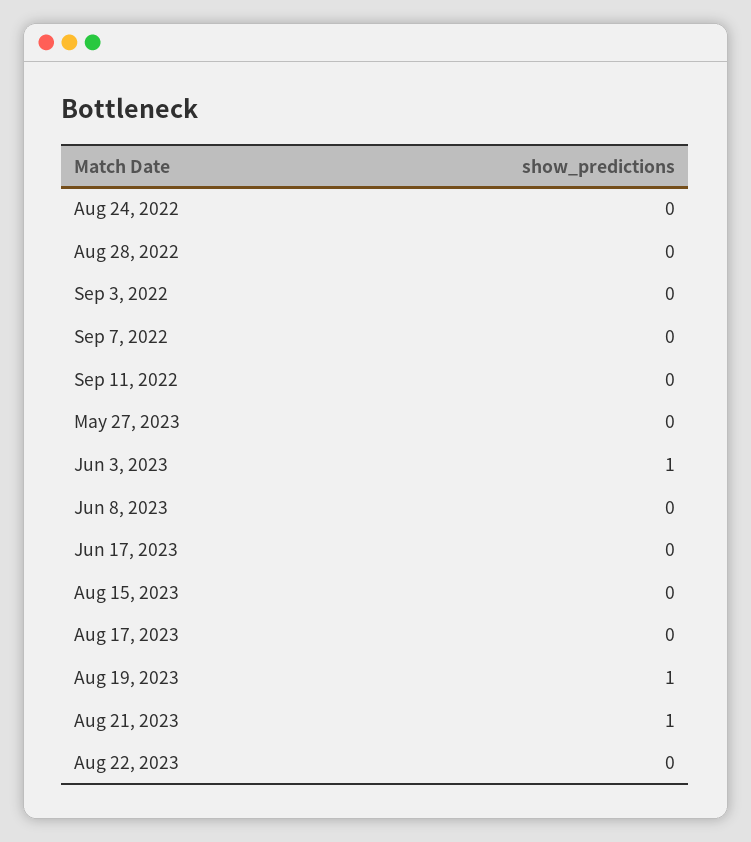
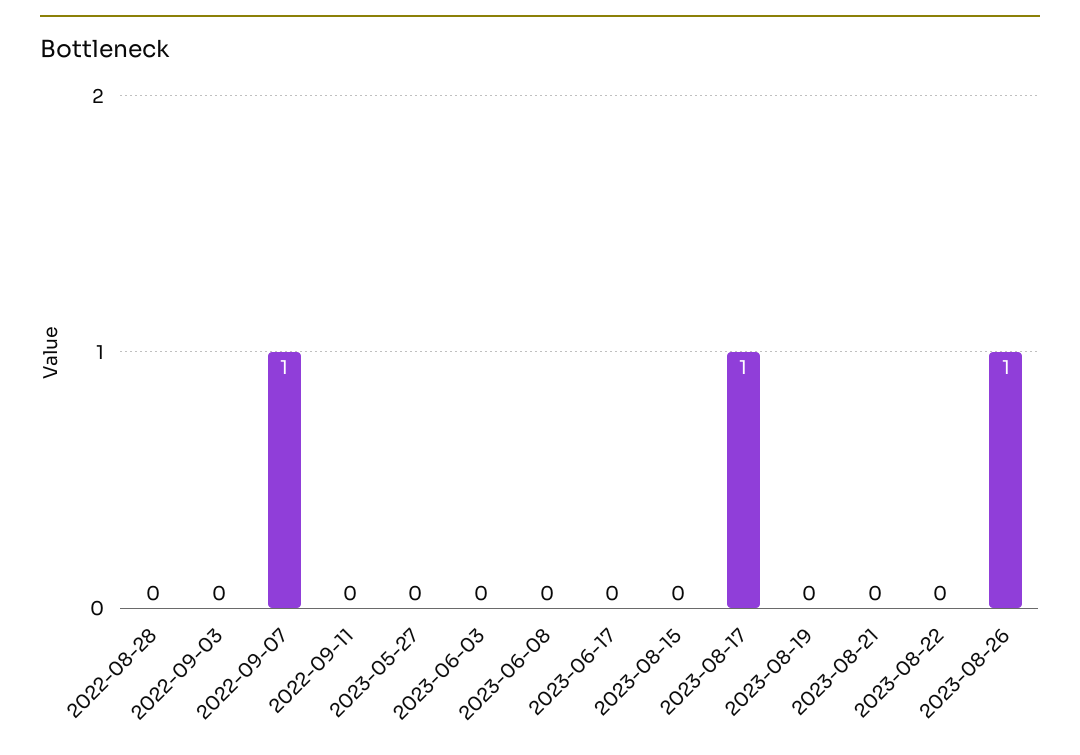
Aug 24, 2022: 0 -> none
Sep 7, 2022: 0 -> 1
Jun 3, 2023: 1 -> 0
Aug 17, 2023: 0 -> 1
Aug 19, 2023: 1 -> 0
Aug 21, 2023: 1 -> 0
2023-08-26: none -> 1

